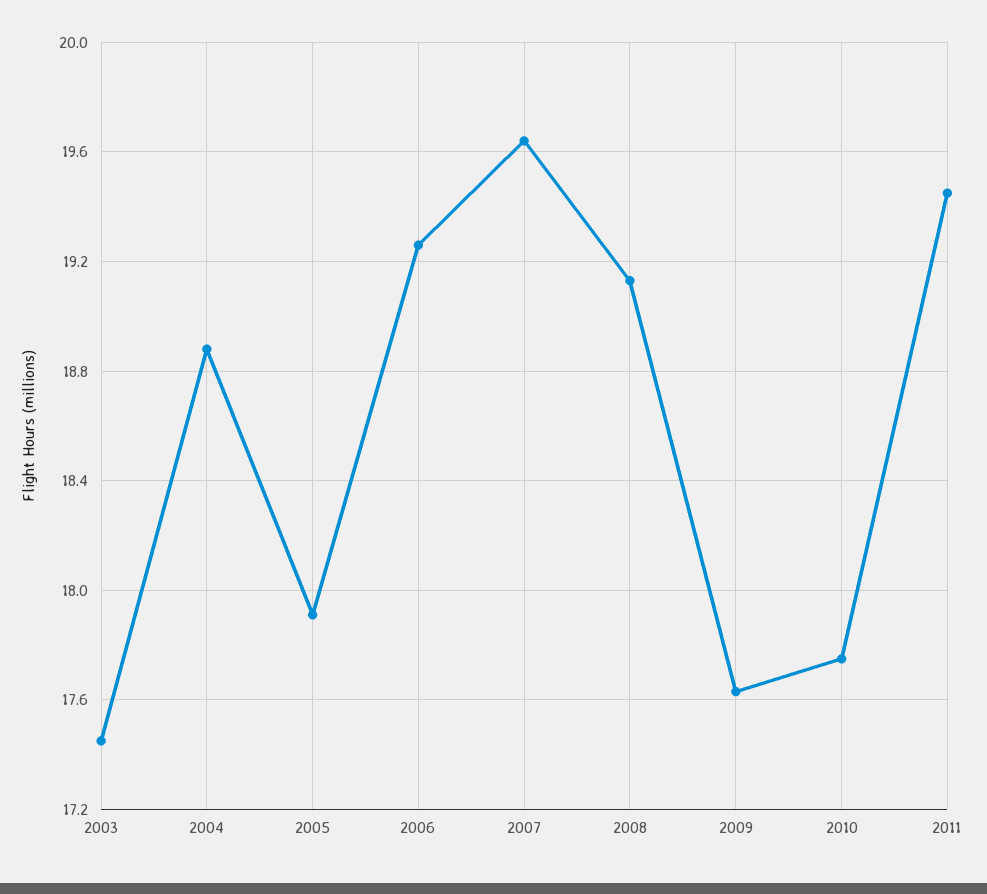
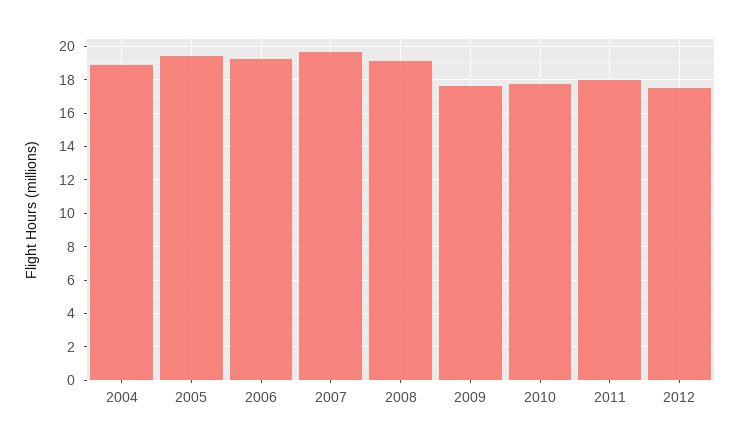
2003: 17.45 -> none
2005: 17.9 -> 19.5
2011: 19.45 -> 18
2012: none -> 17.5

